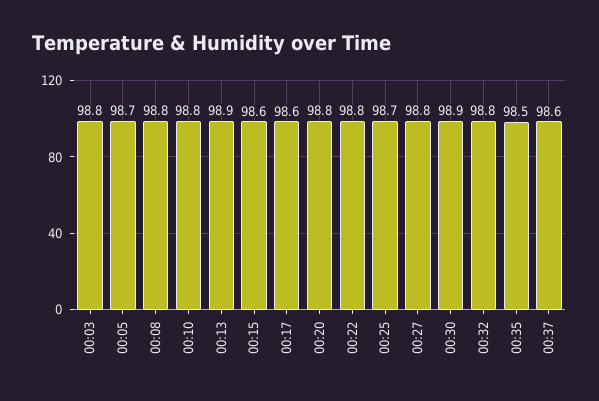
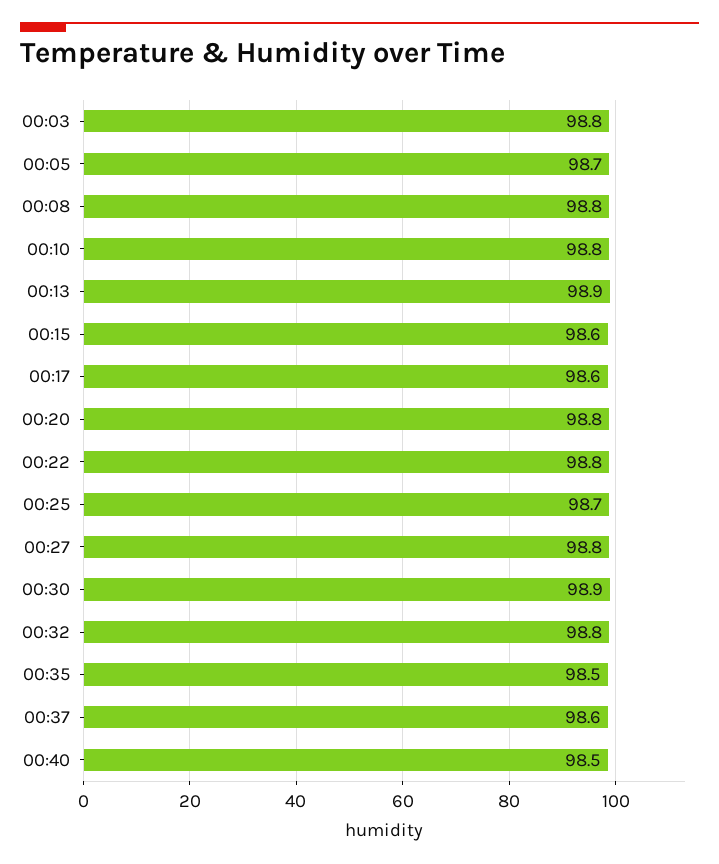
00:40: none -> 98.5

